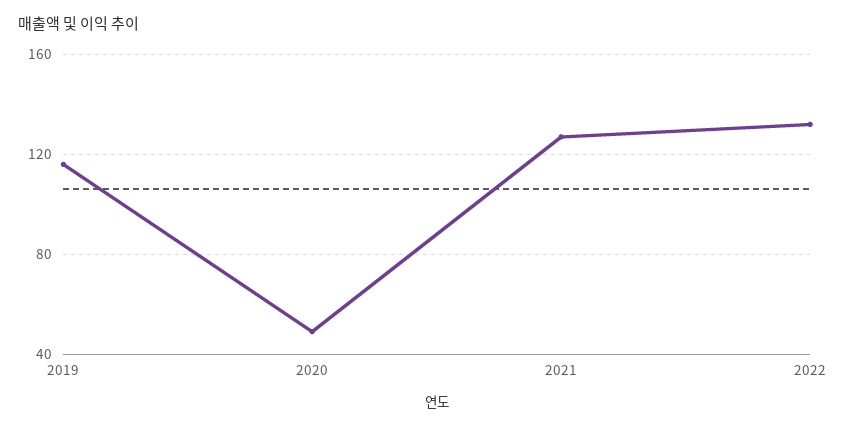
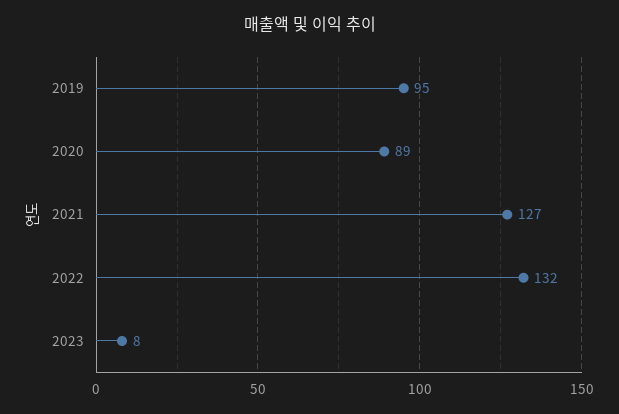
2019: 115 -> 95
2020: 50 -> 89
2023: none -> 8

